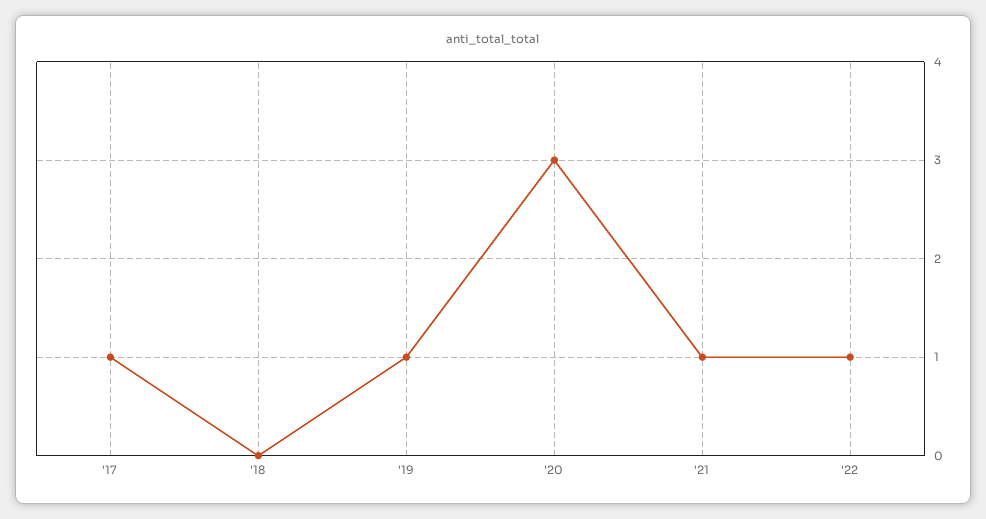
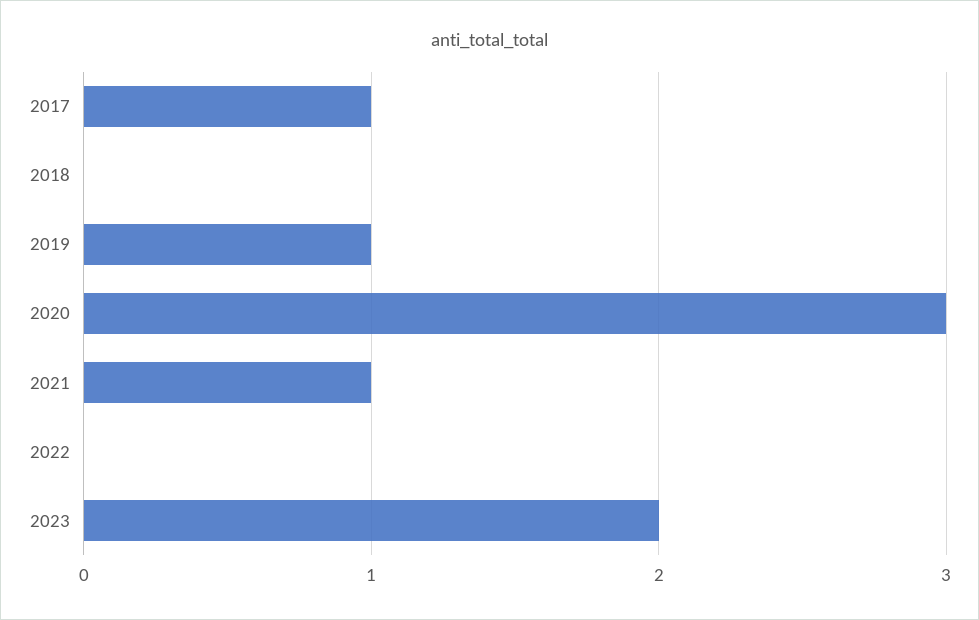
'22: 1 -> 0
2023: none -> 2

